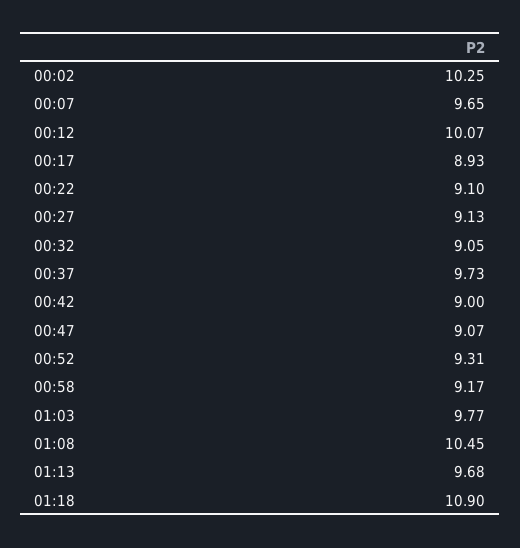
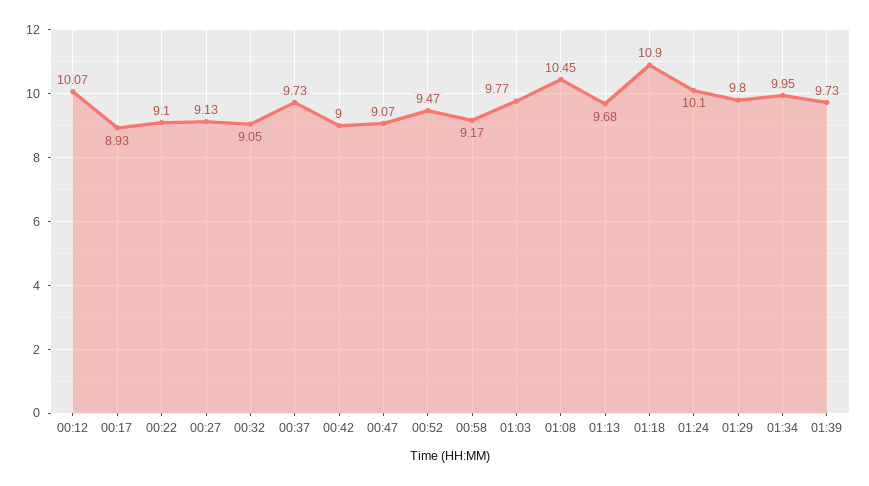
00:02: 10.25 -> none
00:07: 9.65 -> none
00:52: 9.31 -> 9.47
01:24: none -> 10.1
01:29: none -> 9.8
01:34: none -> 9.95
01:39: none -> 9.73

